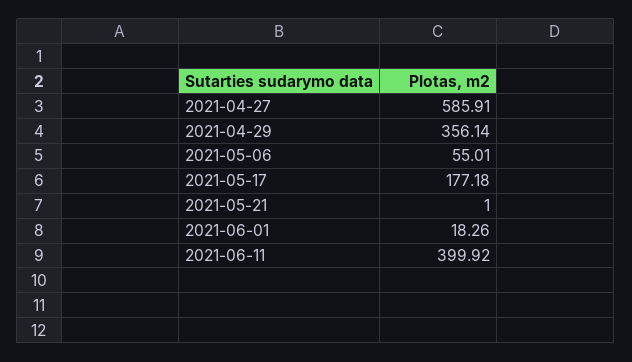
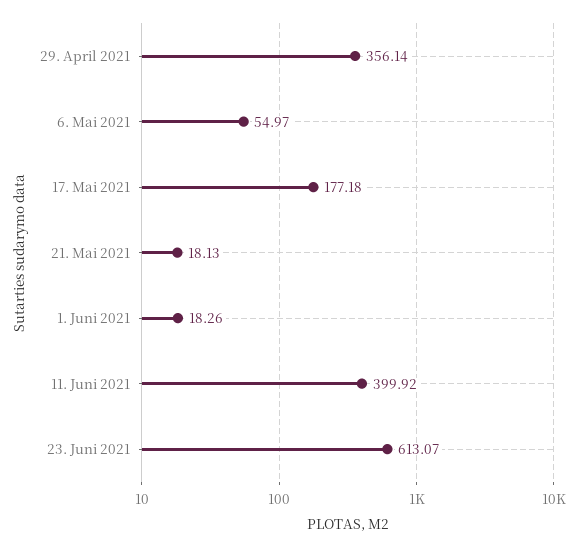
2021-04-27: 585.91 -> none
2021-05-06: 55.01 -> 54.97
2021-05-21: 1 -> 18.13
23. Juni 2021: none -> 613.07

